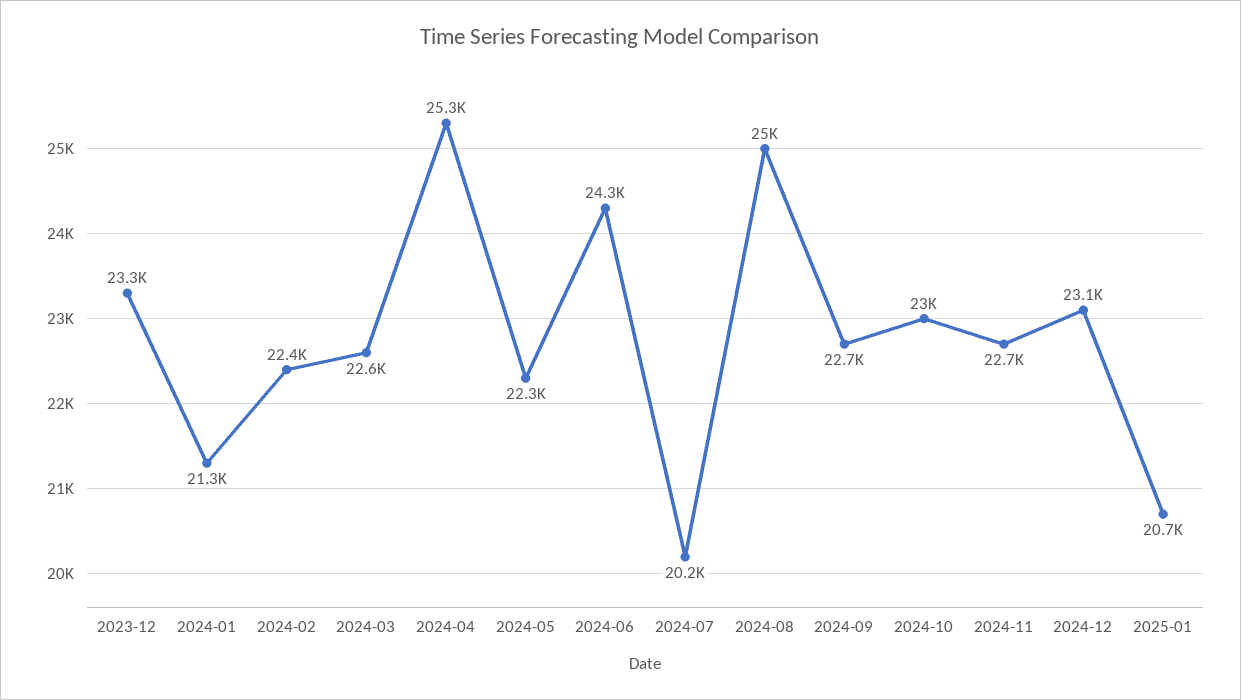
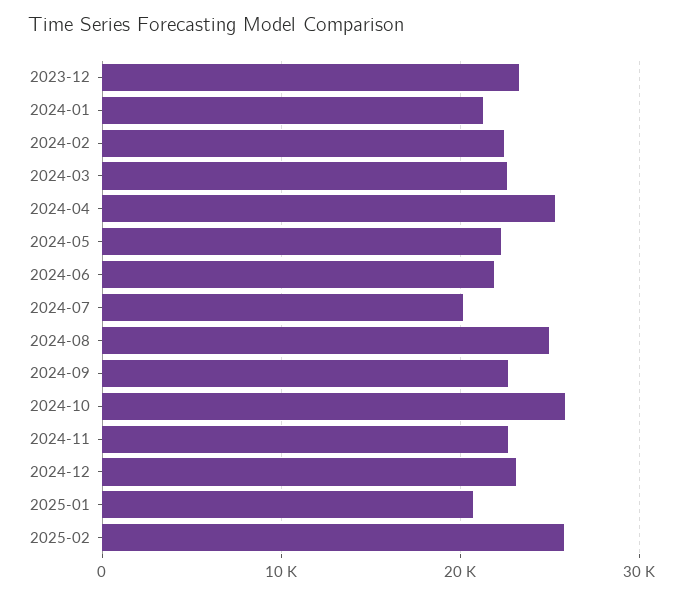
2024-06: 24300 -> 22000
2024-10: 23000 -> 26000
2025-02: none -> 26000

